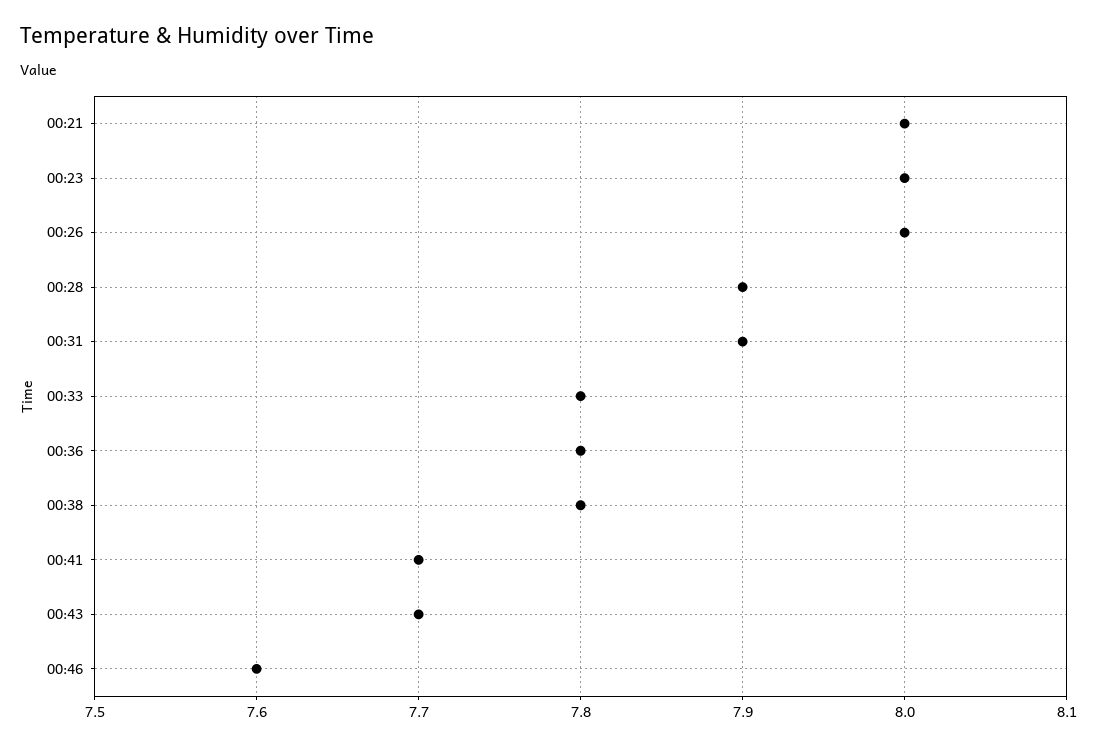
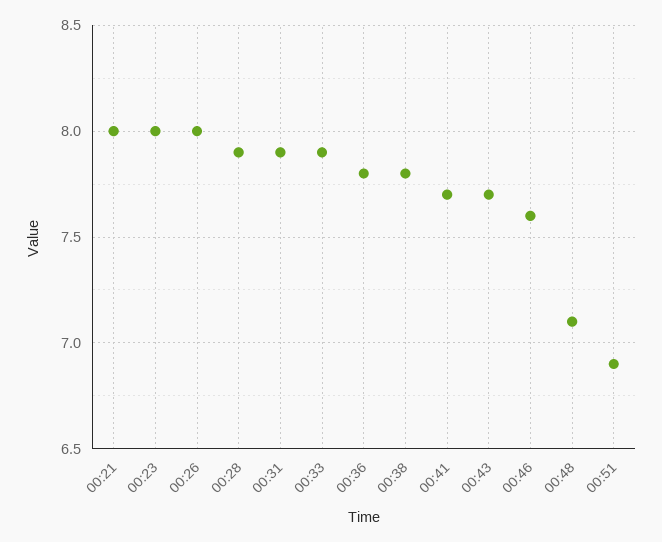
00:33: 7.8 -> 7.9
00:48: none -> 7.1
00:51: none -> 6.9

